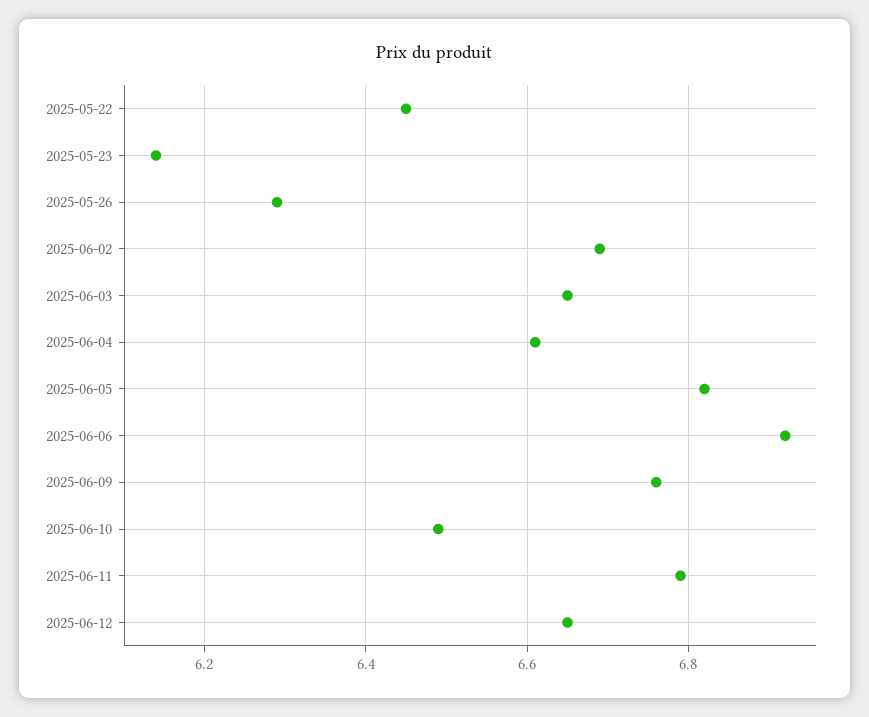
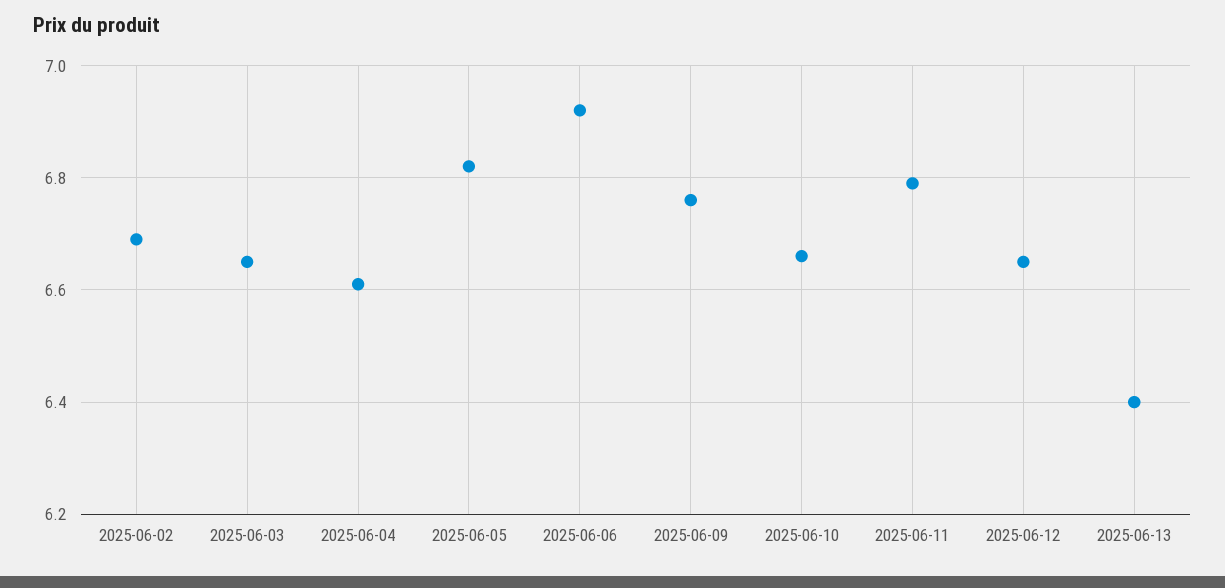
2025-05-22: 6.45 -> none
2025-05-23: 6.15 -> none
2025-05-26: 6.3 -> none
2025-06-10: 6.5 -> 6.65
2025-06-13: none -> 6.4

